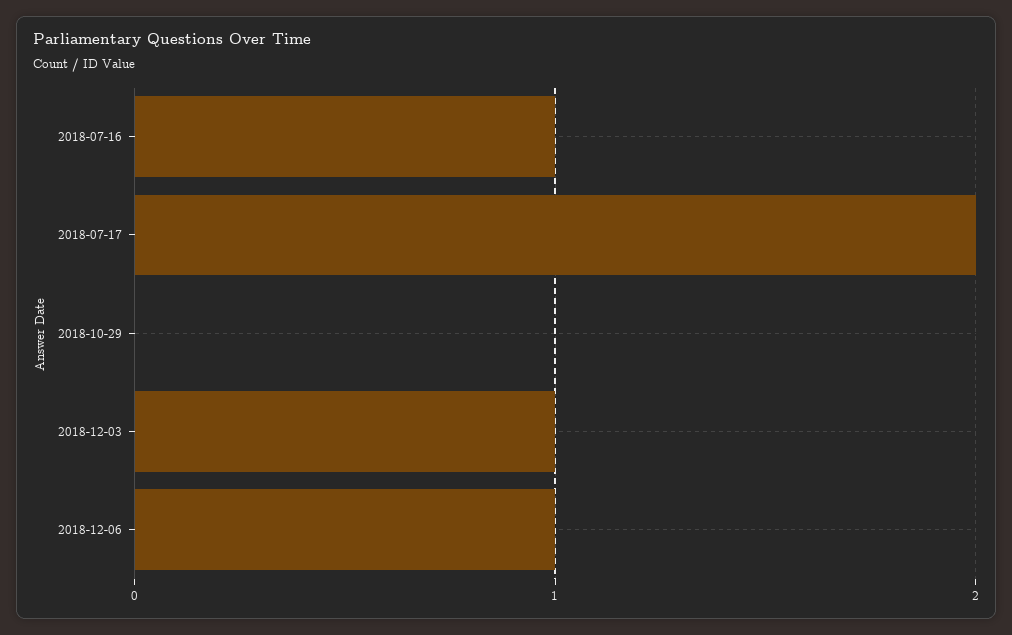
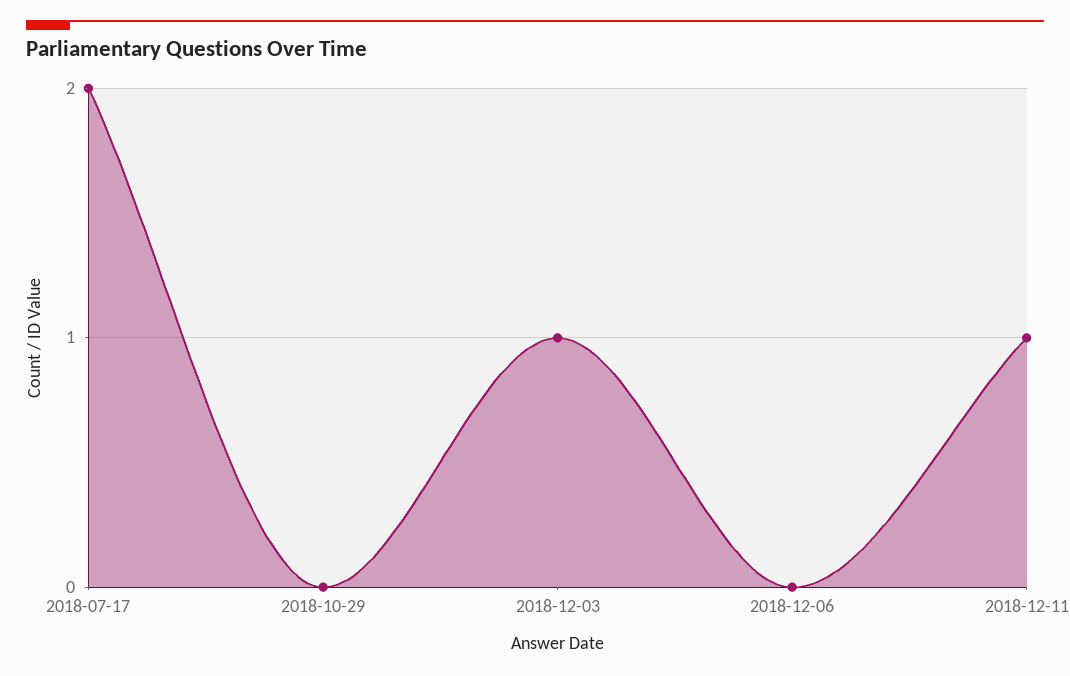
2018-07-16: 1 -> none
2018-12-06: 1 -> 0
2018-12-11: none -> 1

